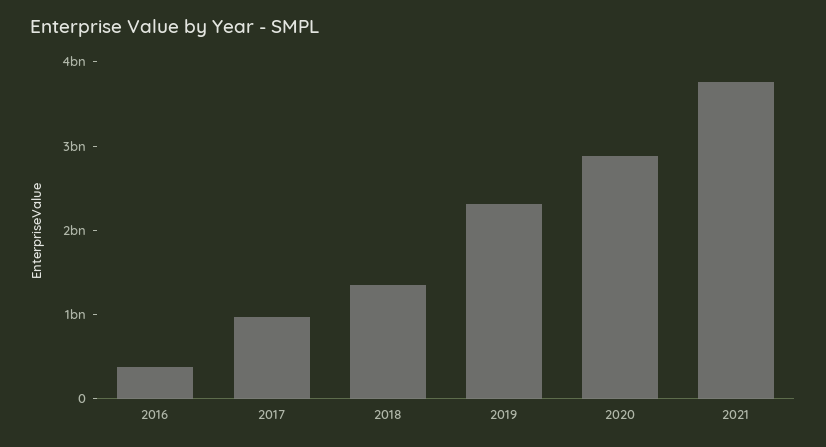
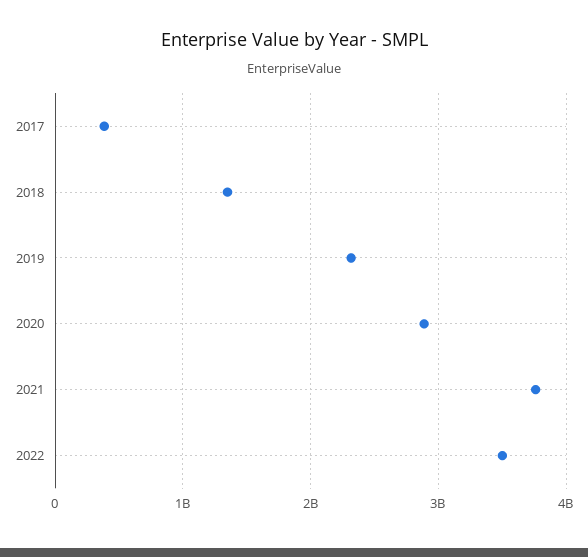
2016: 400000000 -> none
2017: 1000000000 -> 400000000
2022: none -> 3500000000

